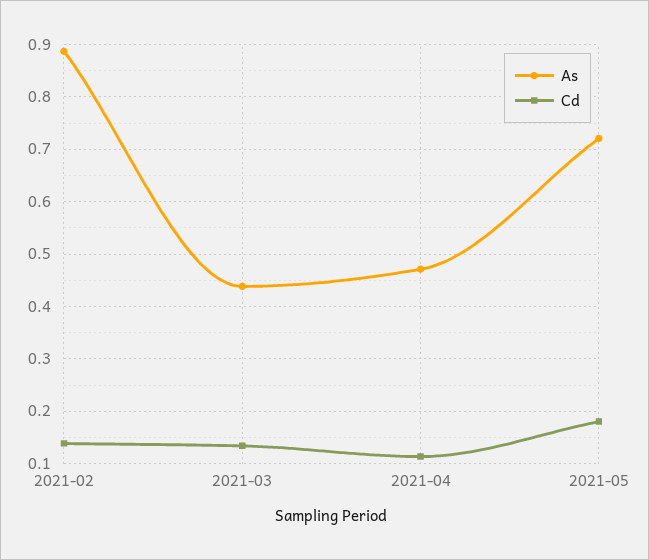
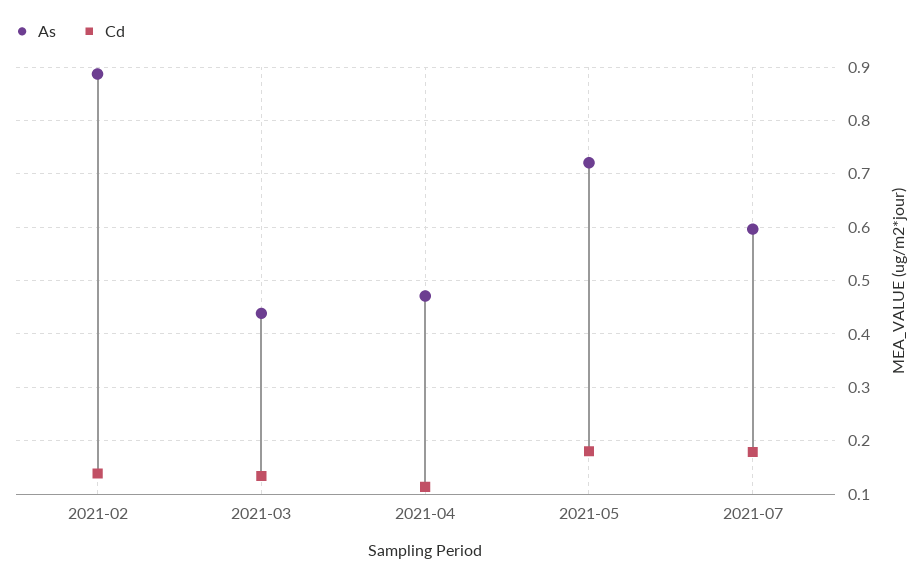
As, 2021-07: none -> 0.6
Cd, 2021-07: none -> 0.18

